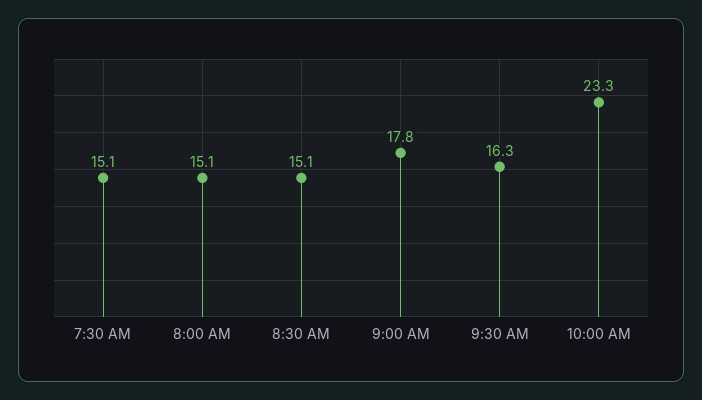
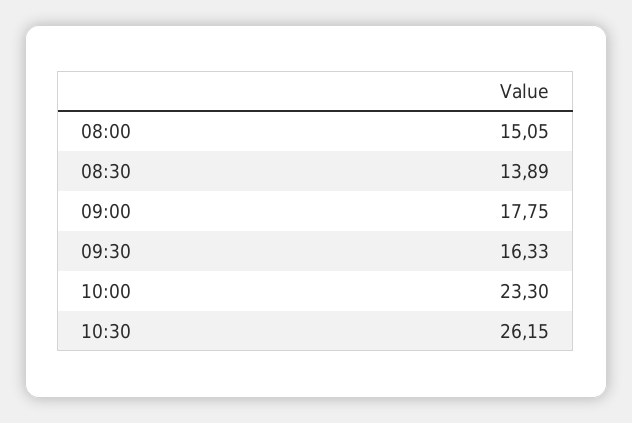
7:30 AM: 15.1 -> none
8:30 AM: 15.1 -> 13.89
10:30: none -> 26.15

